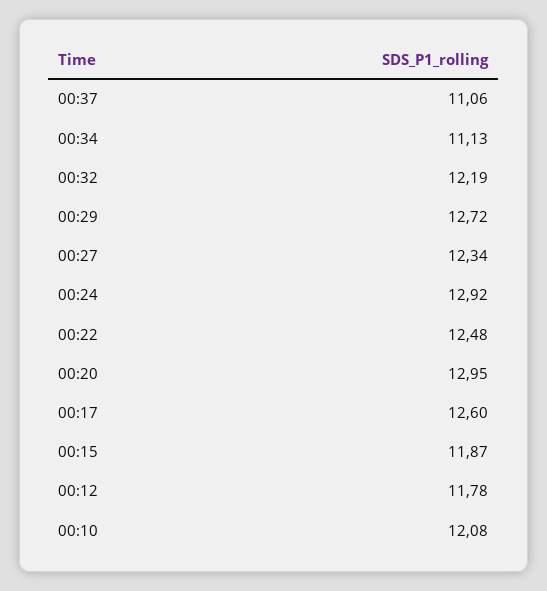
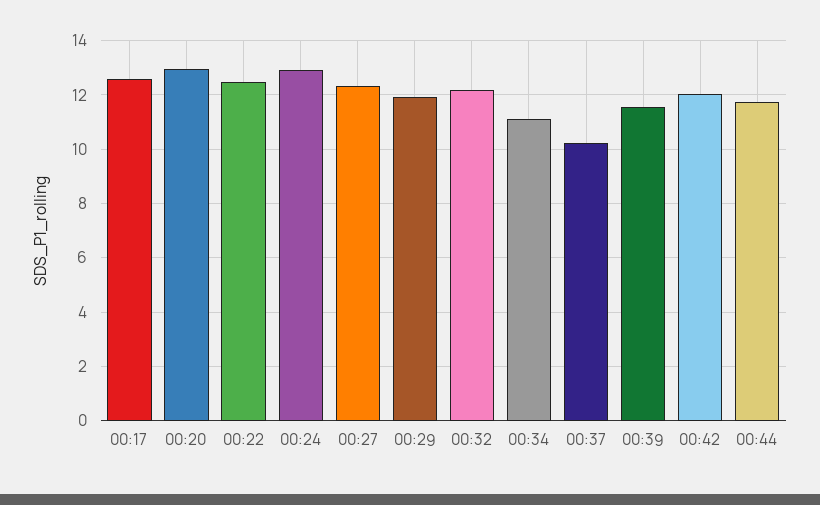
00:37: 11.06 -> 10.25
00:29: 12.72 -> 12
00:15: 11.87 -> none
00:12: 11.78 -> none
00:10: 12.08 -> none
00:39: none -> 11.5
00:42: none -> 12
00:44: none -> 11.75

